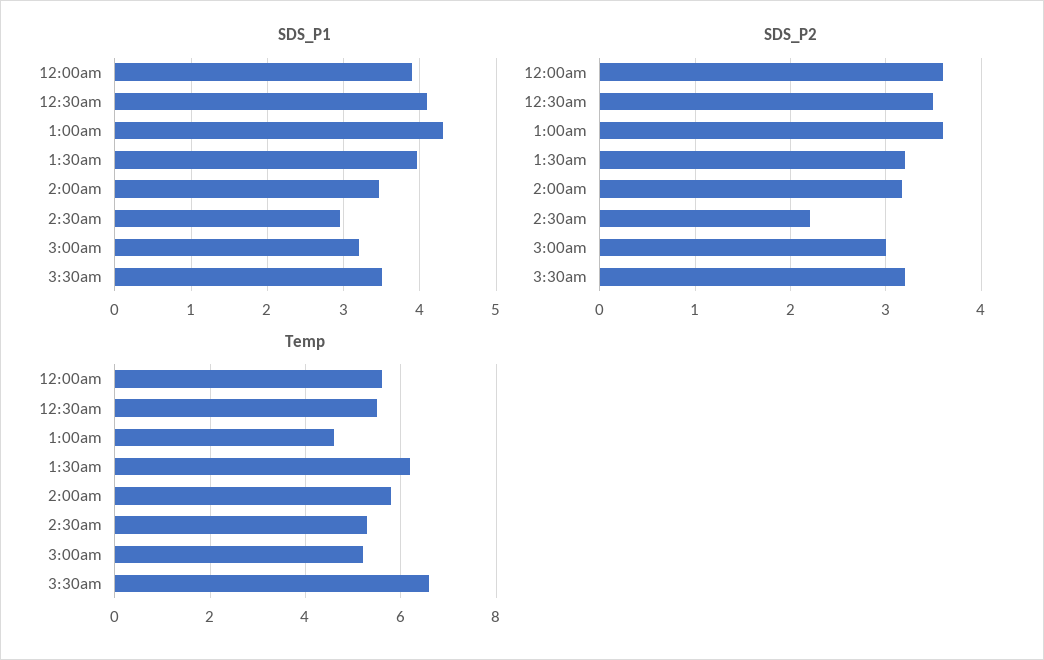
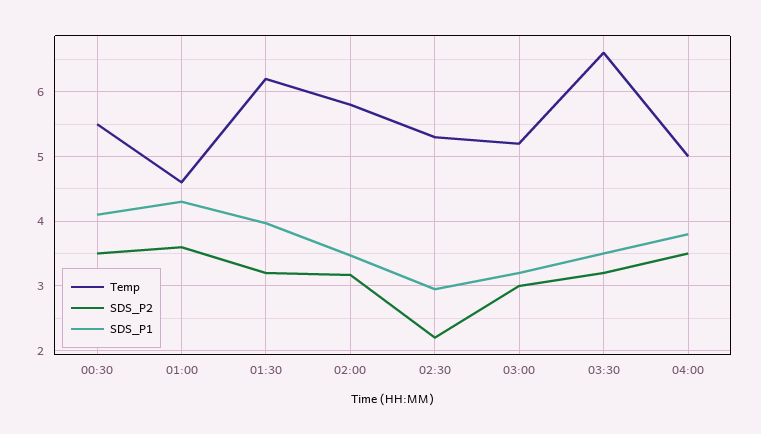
SDS_P1, 12:00am: 3.9 -> none
SDS_P2, 12:00am: 3.6 -> none
Temp, 12:00am: 5.5 -> none
Temp, 04:00: none -> 5
SDS_P2, 04:00: none -> 3.5
SDS_P1, 04:00: none -> 3.8

